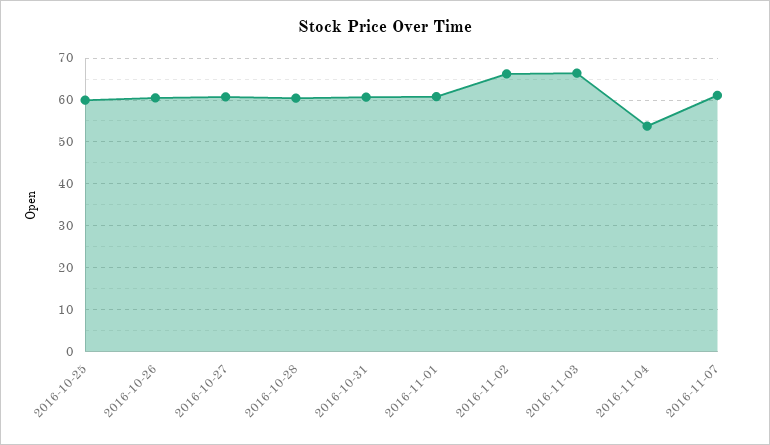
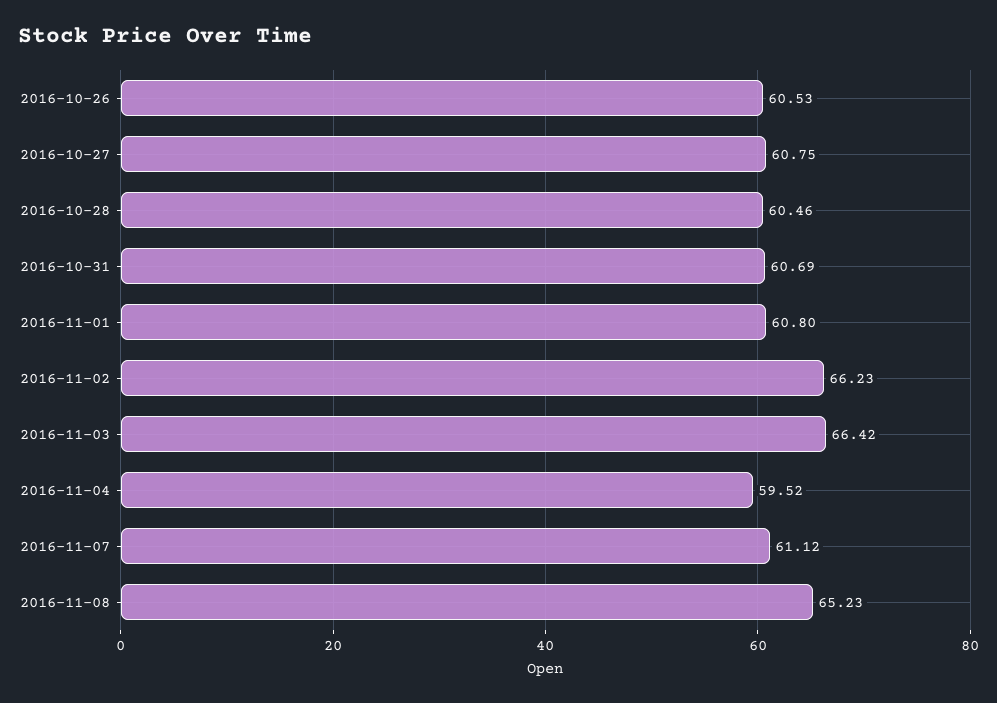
2016-10-25: 60 -> none
2016-11-04: 54 -> 59.52
2016-11-08: none -> 65.23

